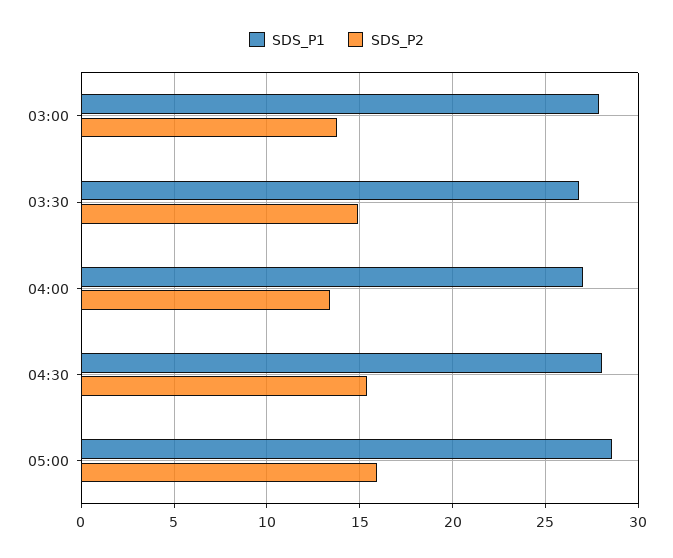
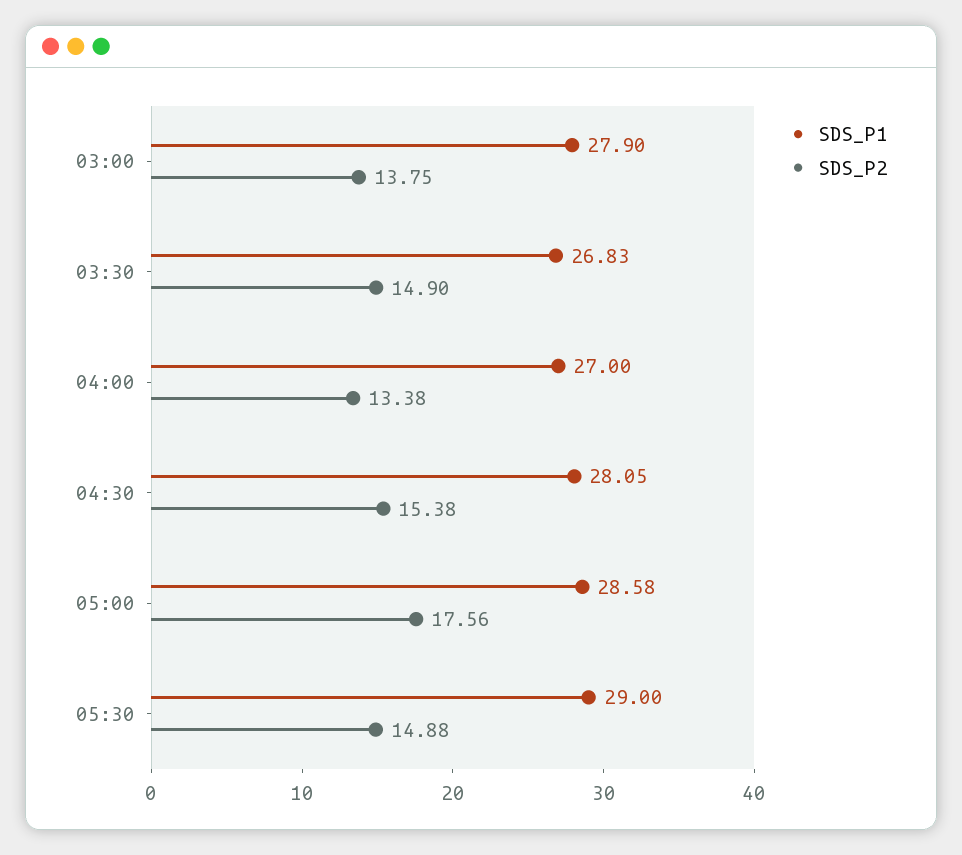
SDS_P2, 05:00: 16 -> 17.56
SDS_P1, 05:30: none -> 29
SDS_P2, 05:30: none -> 14.88

